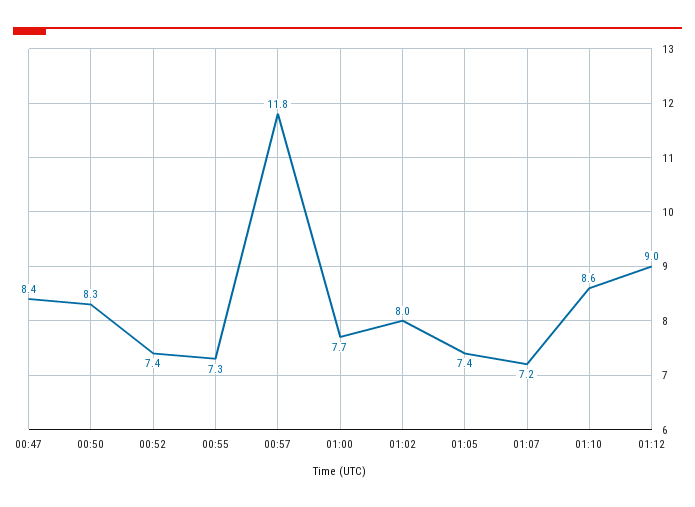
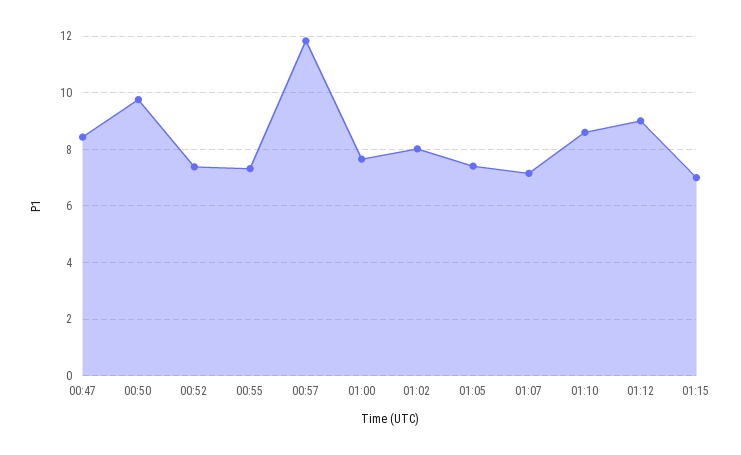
00:50: 8.3 -> 9.75
01:15: none -> 7

